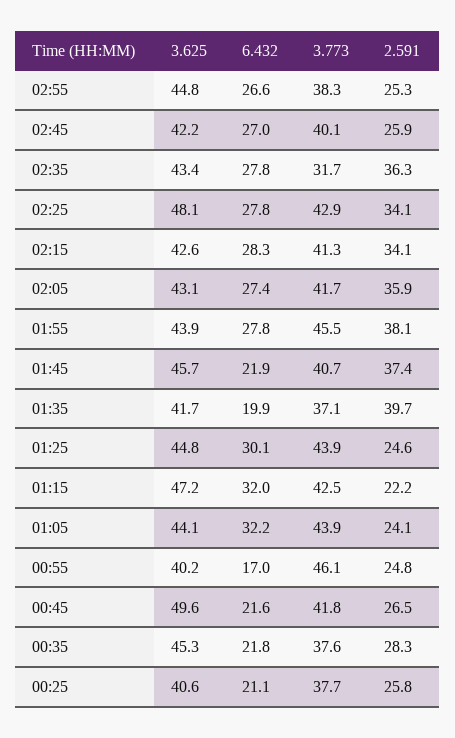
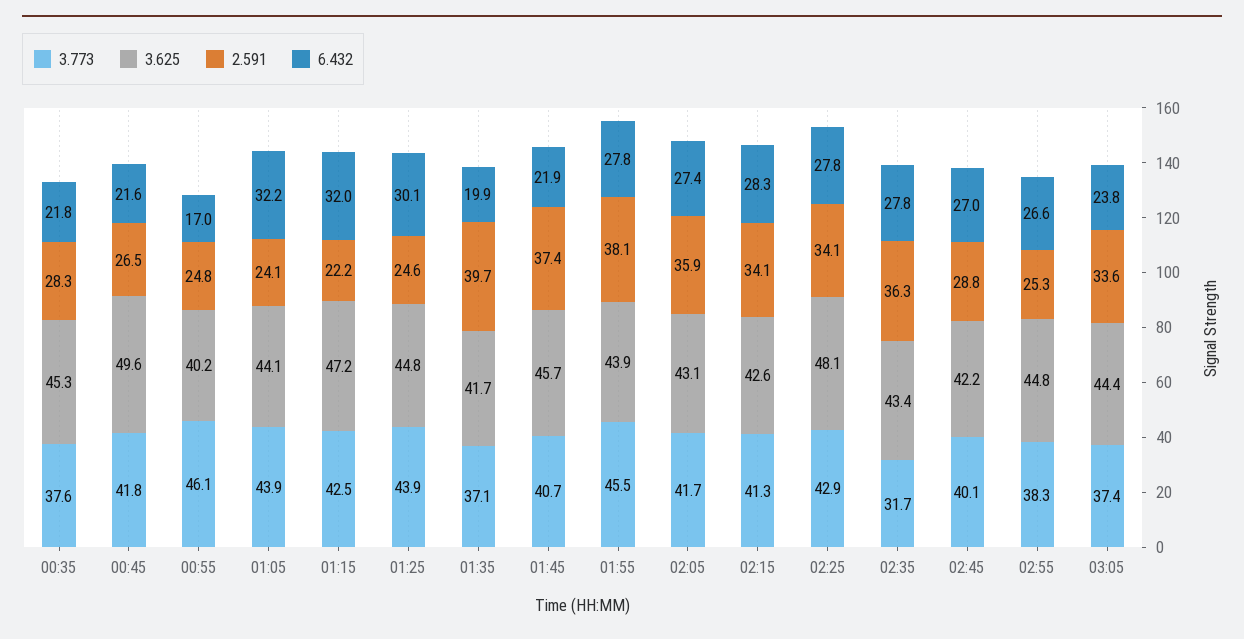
2.591, 02:45: 25.9 -> 28.8
3.625, 00:25: 40.6 -> none
6.432, 00:25: 21.1 -> none
3.773, 00:25: 37.7 -> none
2.591, 00:25: 25.8 -> none
3.773, 03:05: none -> 37.4
3.625, 03:05: none -> 44.4
2.591, 03:05: none -> 33.6
6.432, 03:05: none -> 23.8

